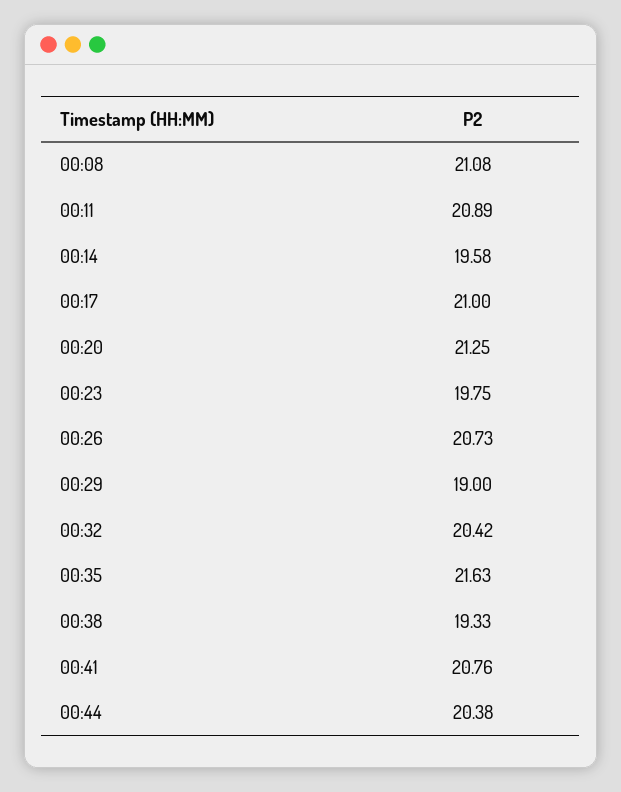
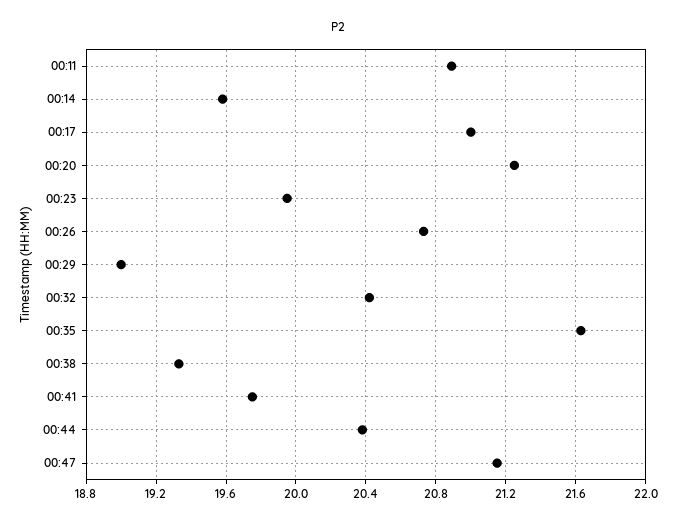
00:08: 21.08 -> none
00:23: 19.75 -> 19.95
00:41: 20.76 -> 19.75
00:47: none -> 21.15

